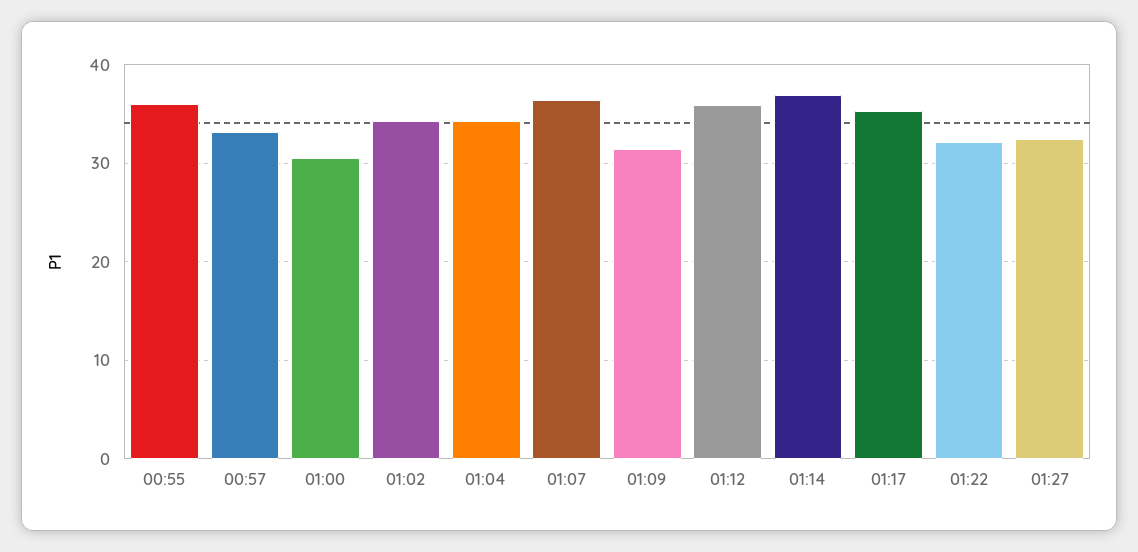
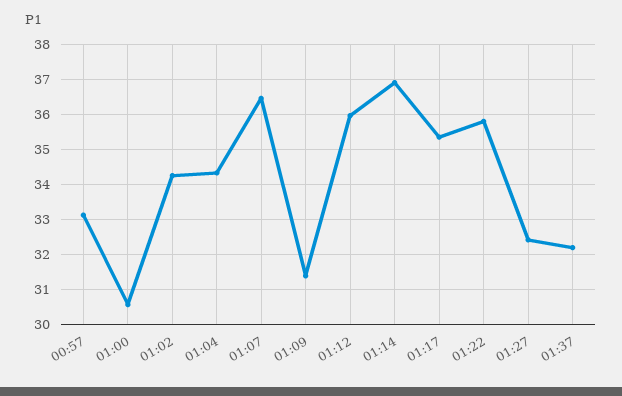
00:55: 36 -> none
01:22: 32 -> 35.8
01:37: none -> 32.2

